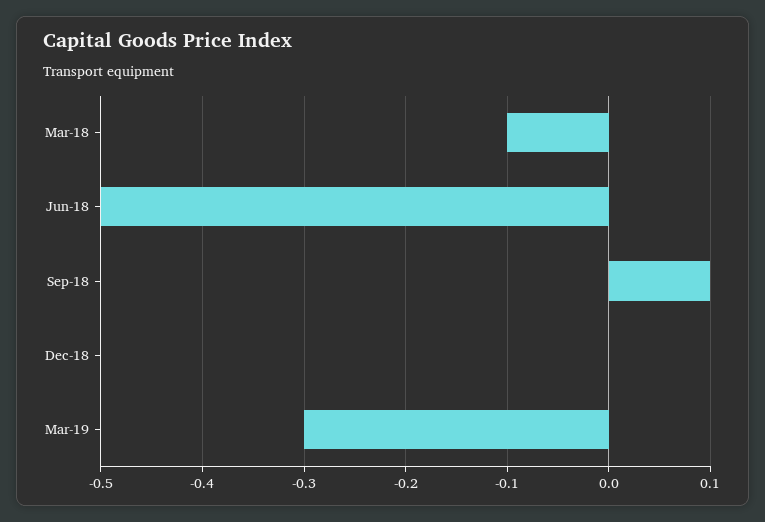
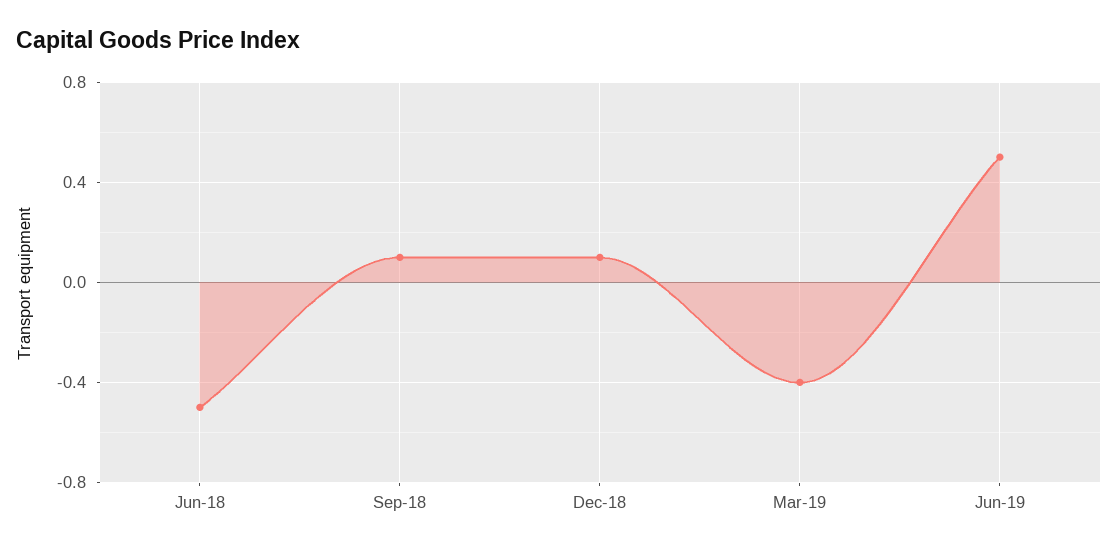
Mar-18: -0.1 -> none
Dec-18: 0 -> 0.1
Mar-19: -0.3 -> -0.4
Jun-19: none -> 0.5

